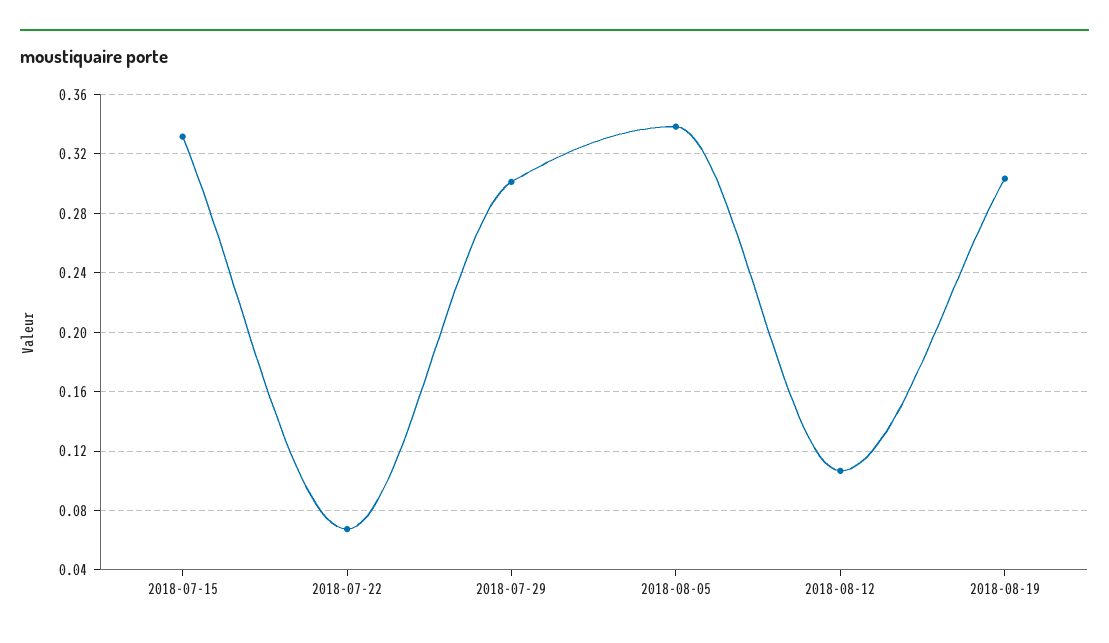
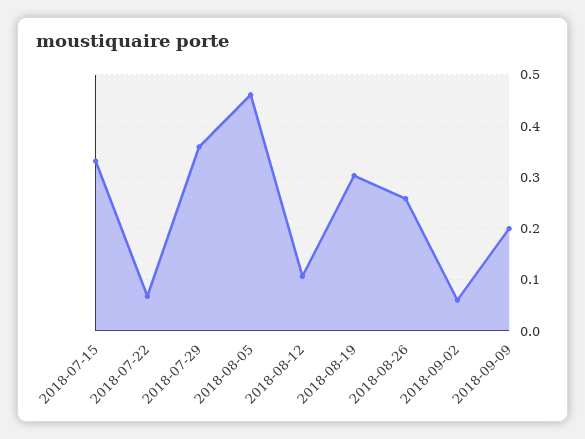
2018-07-29: 0.3 -> 0.36
2018-08-05: 0.34 -> 0.46
2018-08-26: none -> 0.26
2018-09-02: none -> 0.06
2018-09-09: none -> 0.2

